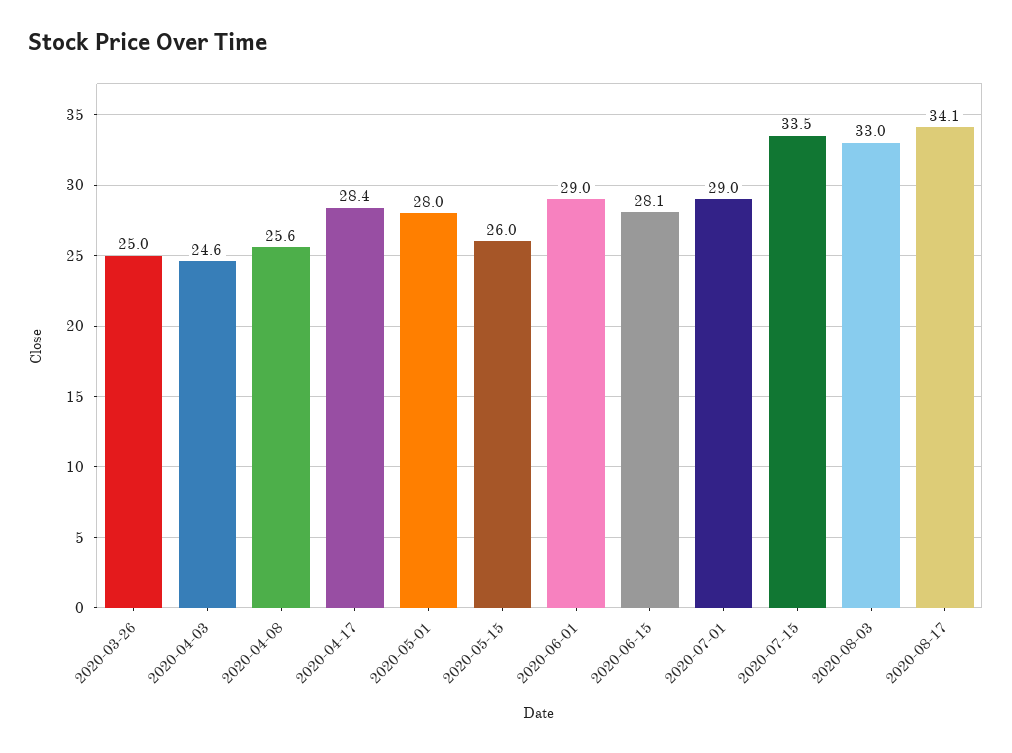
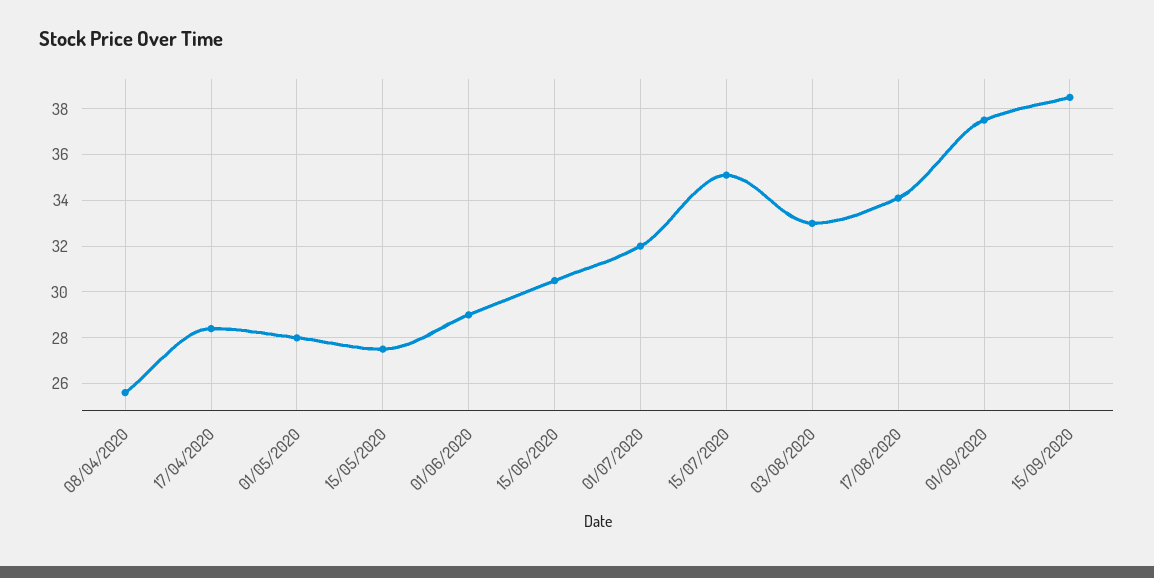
2020-03-26: 25 -> none
2020-04-03: 24.6 -> none
2020-05-15: 26 -> 27.5
2020-06-15: 28.1 -> 30.5
2020-07-01: 29 -> 32
2020-07-15: 33.5 -> 35
01/09/2020: none -> 37.5
15/09/2020: none -> 38.5

